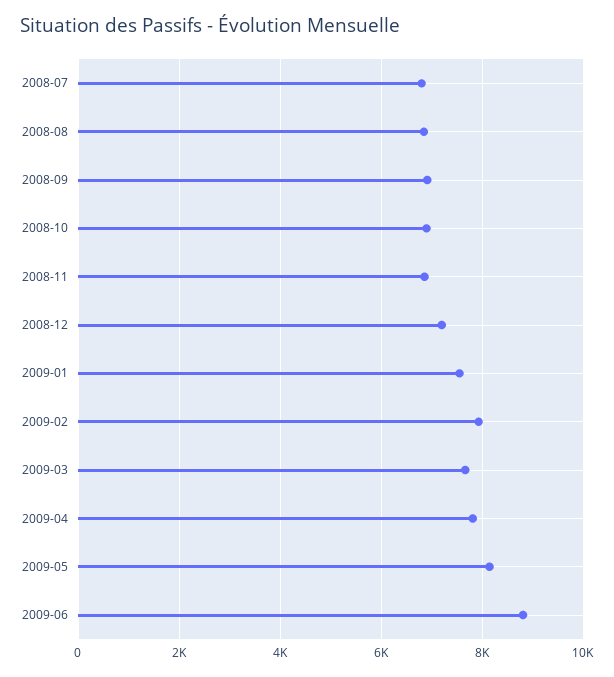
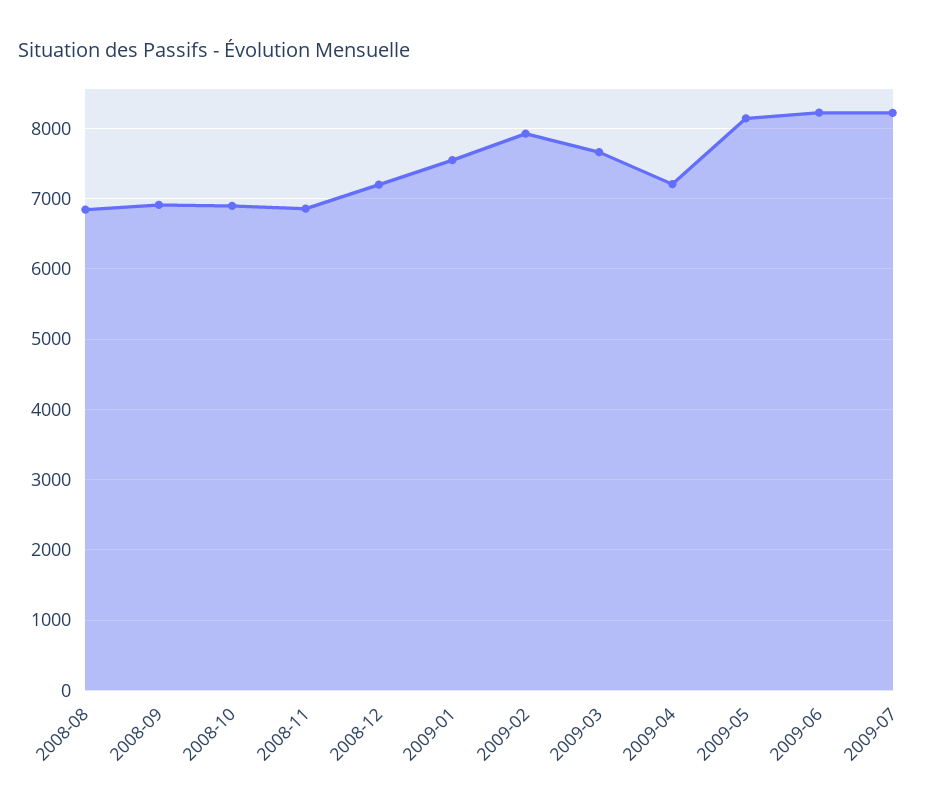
2008-07: 6800 -> none
2009-04: 7800 -> 7200
2009-06: 8800 -> 8200
2009-07: none -> 8200

